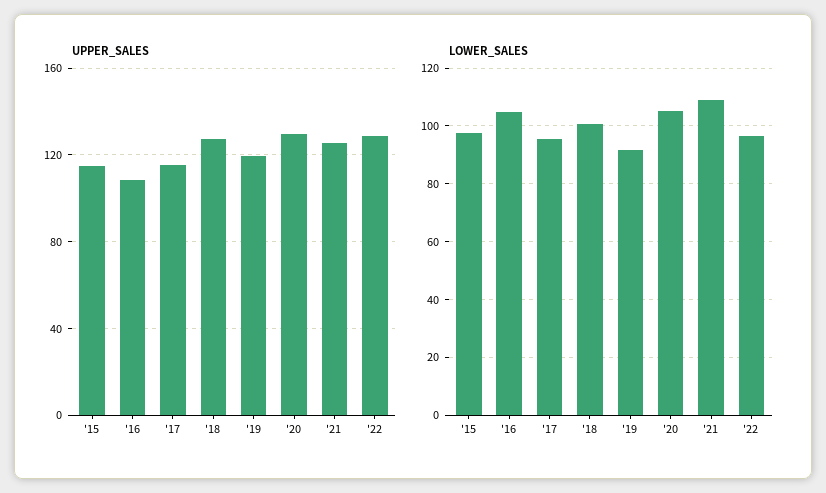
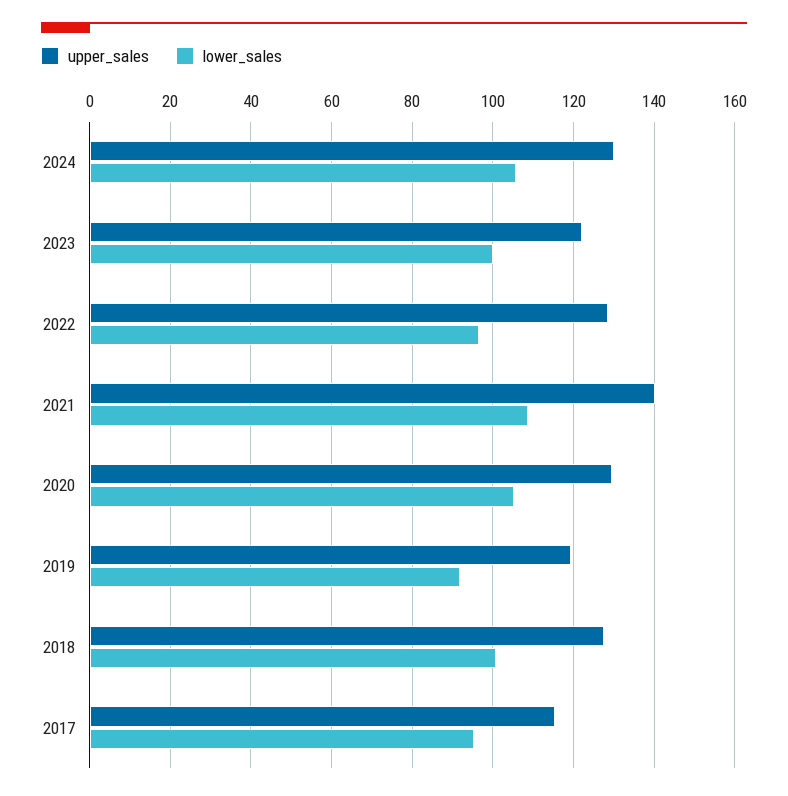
UPPER_SALES, '15: 115 -> none
UPPER_SALES, '16: 110 -> none
UPPER_SALES, '21: 125 -> 140
LOWER_SALES, '15: 97.5 -> none
LOWER_SALES, '16: 105 -> none
UPPER_SALES, 2024: none -> 130
LOWER_SALES, 2024: none -> 106
UPPER_SALES, 2023: none -> 122
LOWER_SALES, 2023: none -> 100

